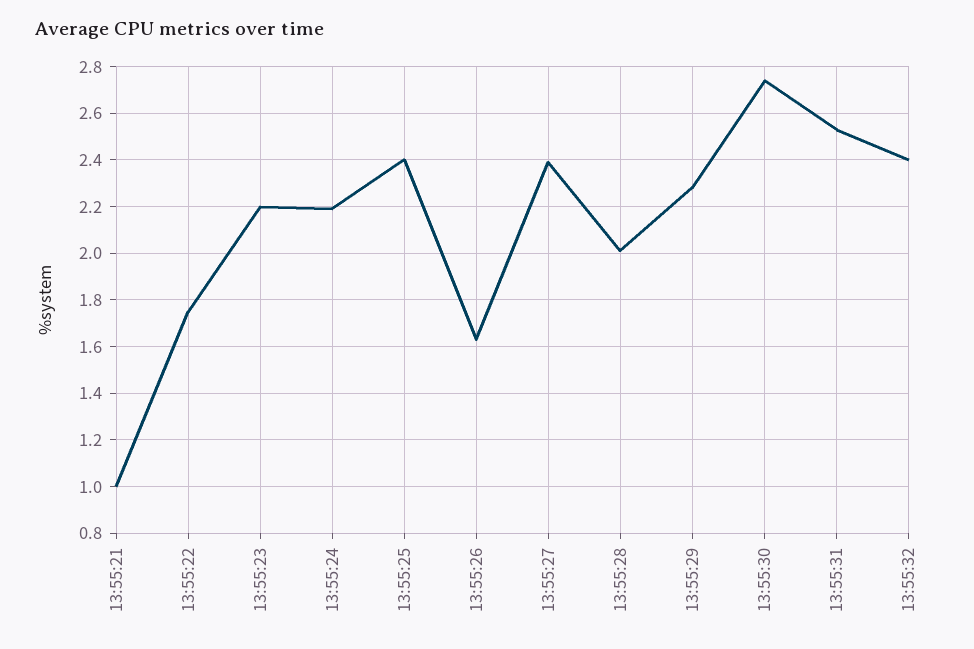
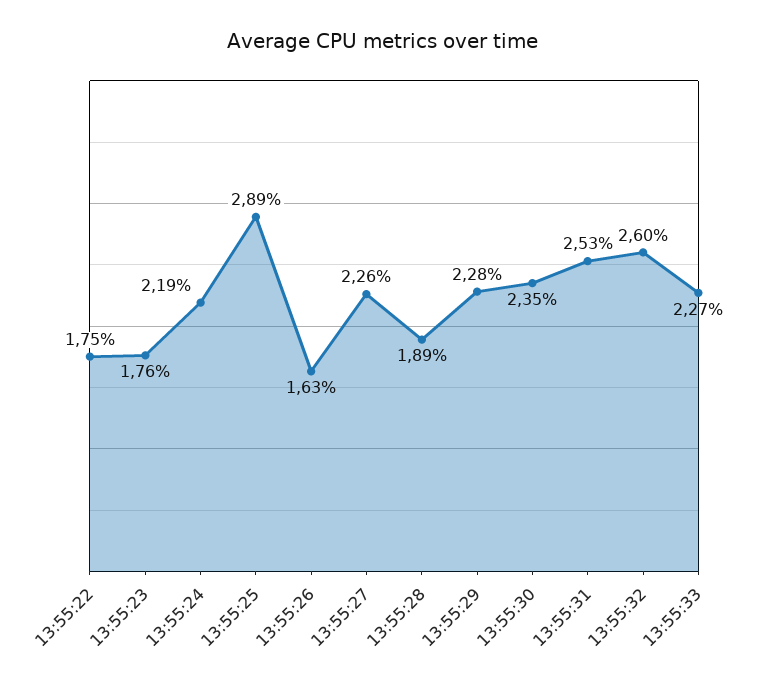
13:55:21: 1 -> none
13:55:23: 2.2 -> 1.76
13:55:25: 2.4 -> 2.89
13:55:27: 2.4 -> 2.26
13:55:28: 2 -> 1.89
13:55:30: 2.75 -> 2.35
13:55:32: 2.4 -> 2.6
13:55:33: none -> 2.27

